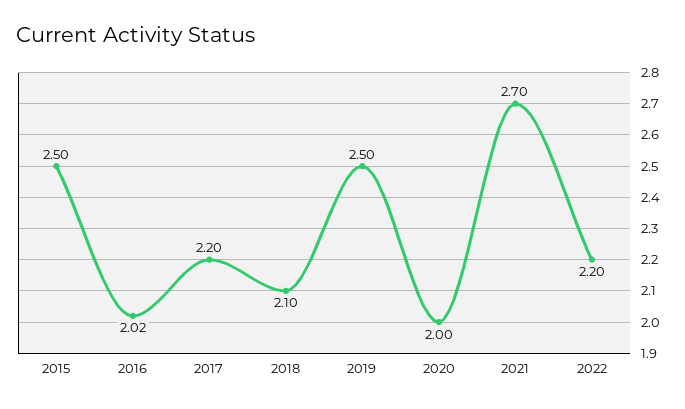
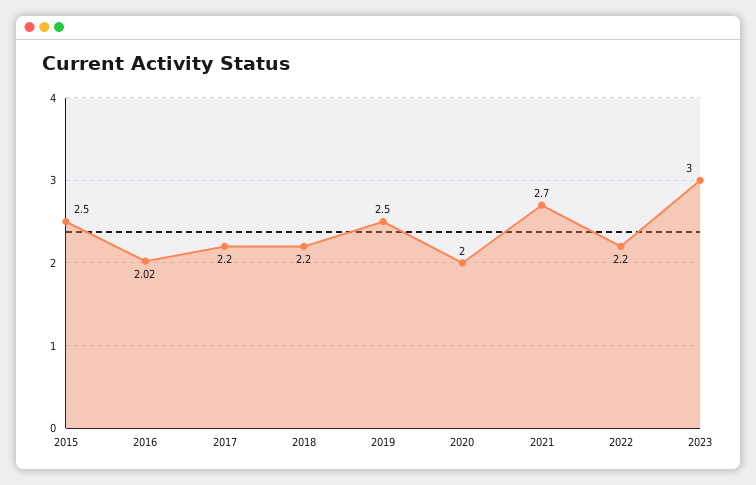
2018: 2.1 -> 2.2
2023: none -> 3

